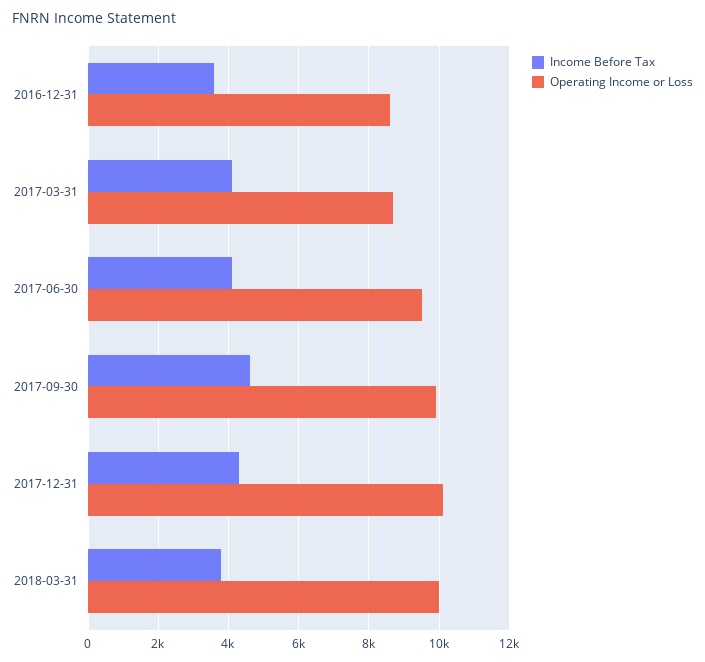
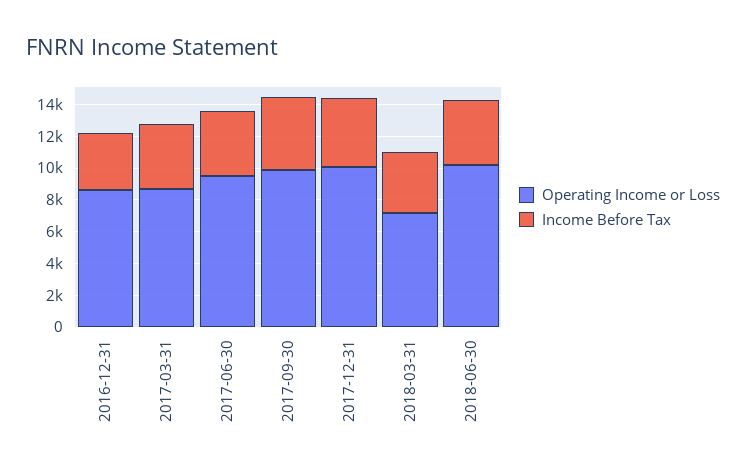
Operating Income or Loss, 2018-03-31: 10000 -> 7000
Operating Income or Loss, 2018-06-30: none -> 10000
Income Before Tax, 2018-06-30: none -> 4000

